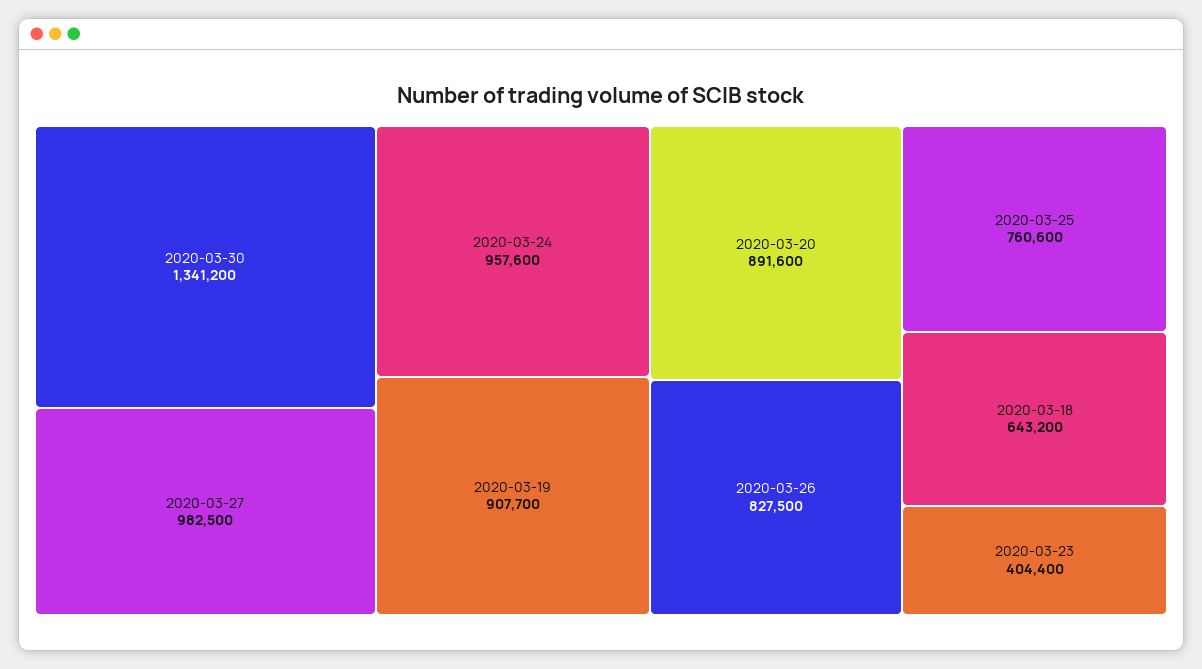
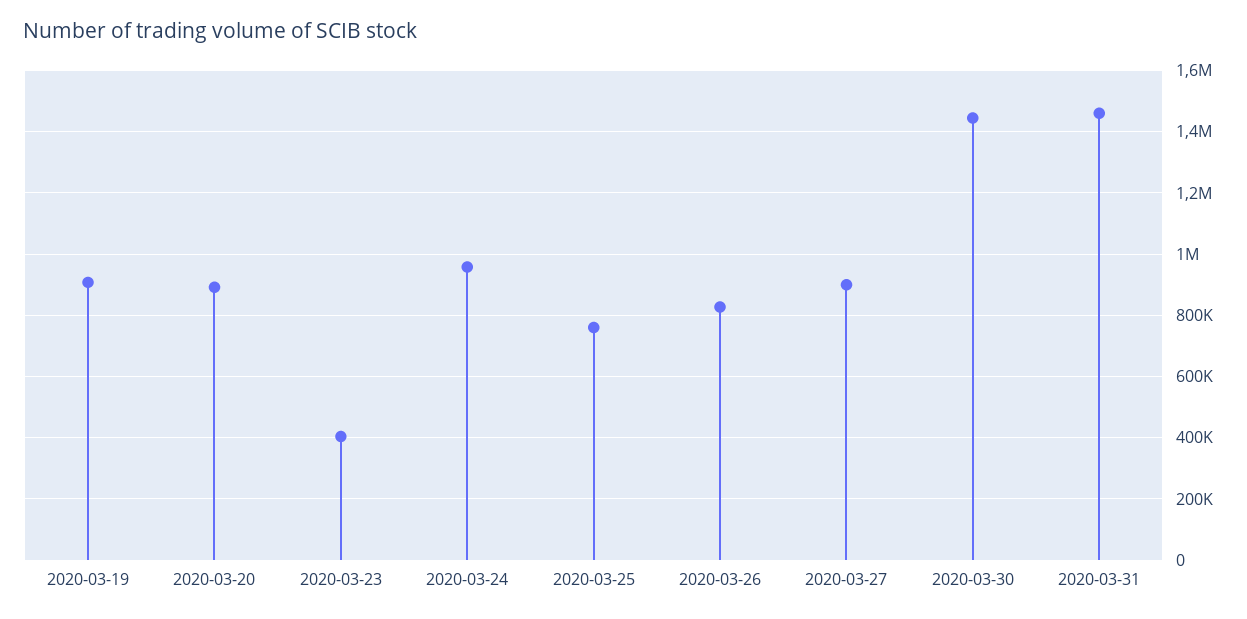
2020-03-30: 1341200 -> 1440000
2020-03-27: 982500 -> 900000
2020-03-18: 643200 -> none
2020-03-31: none -> 1460000

